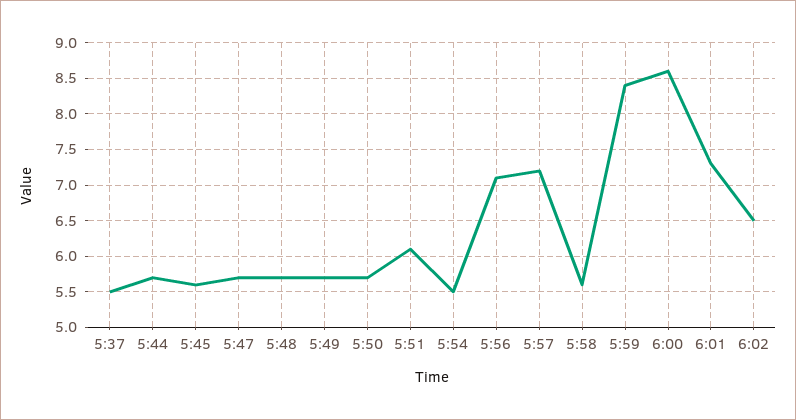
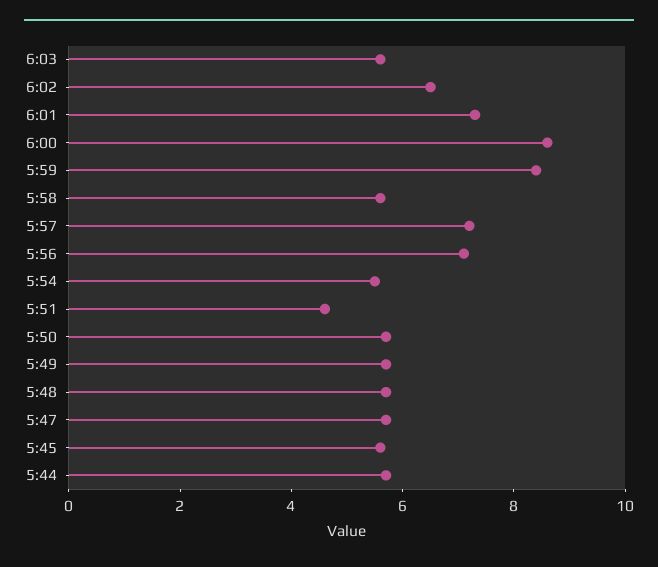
5:37: 5.5 -> none
5:51: 6.1 -> 4.5
6:03: none -> 5.5

